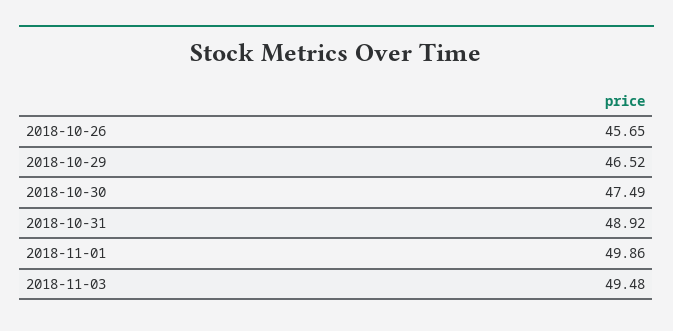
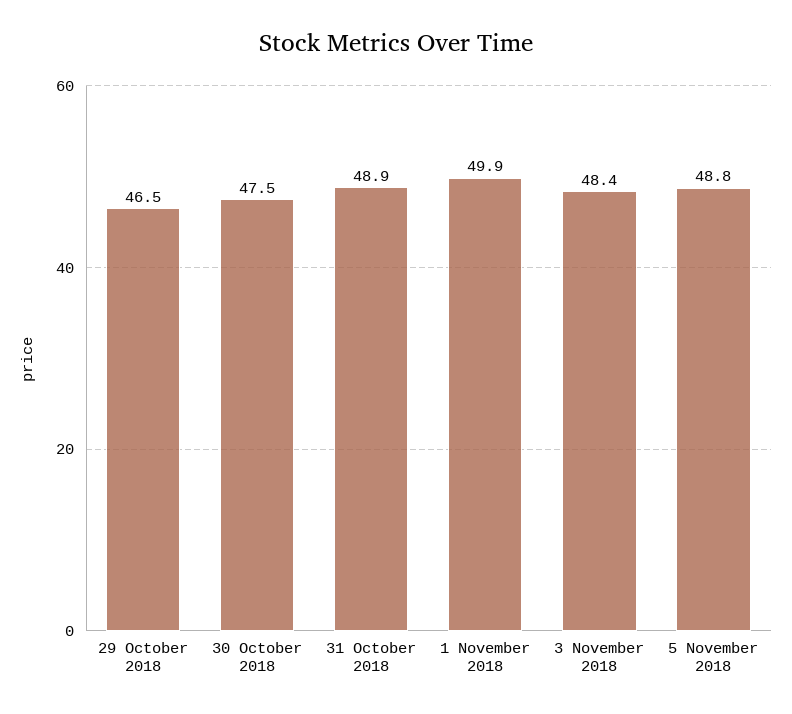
2018-10-26: 45.65 -> none
2018-11-03: 49.48 -> 48.4
5 November 2018: none -> 48.8

